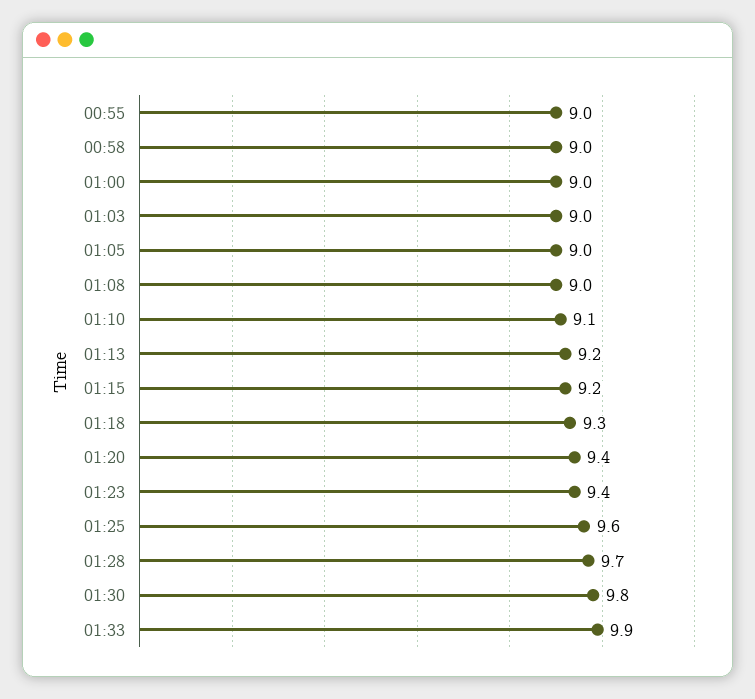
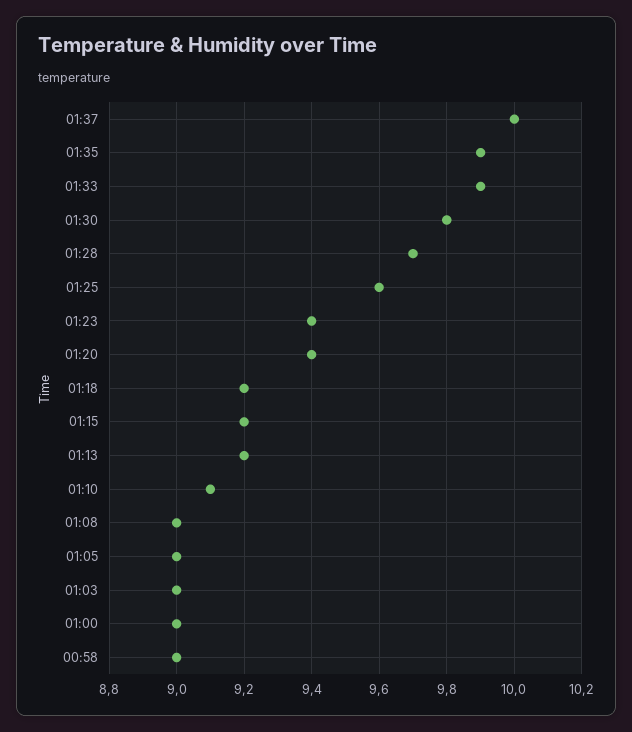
00:55: 9 -> none
01:18: 9.3 -> 9.2
01:37: none -> 10
01:35: none -> 9.9

